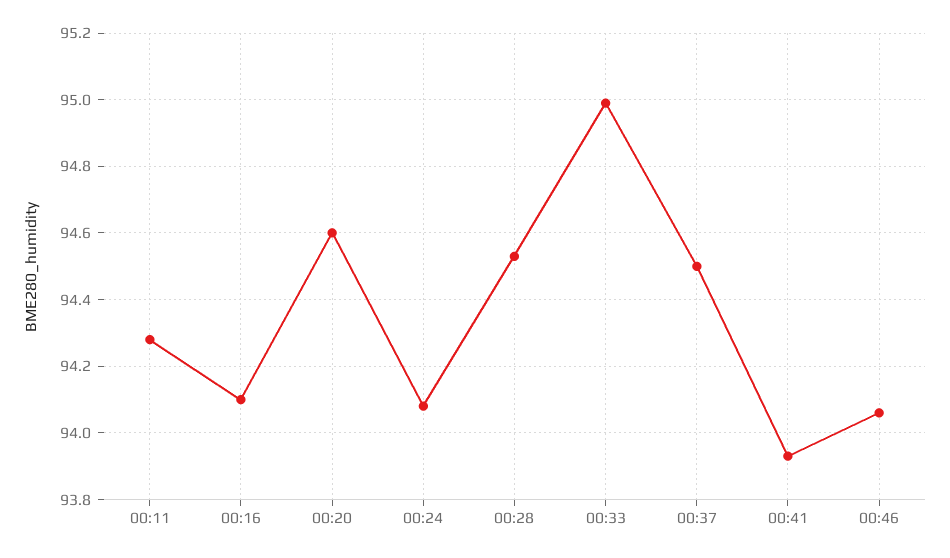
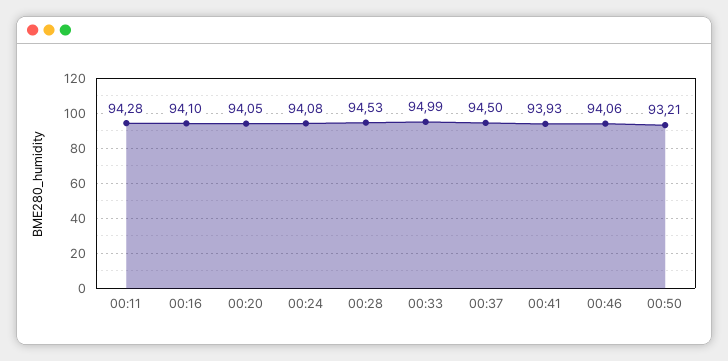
00:20: 94.6 -> 94.05
00:50: none -> 93.21

